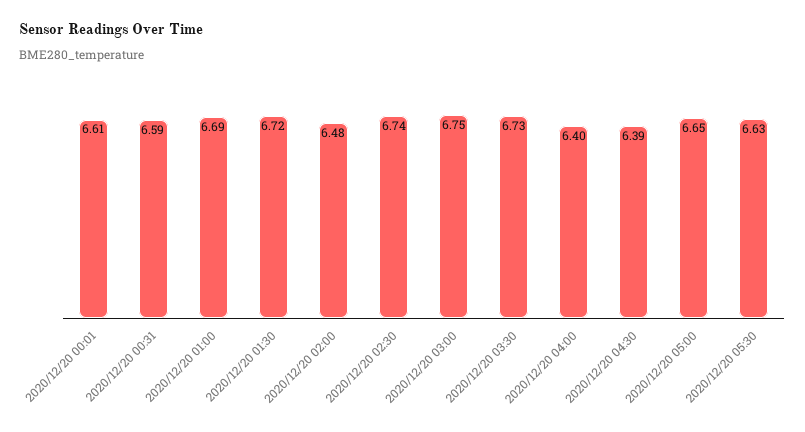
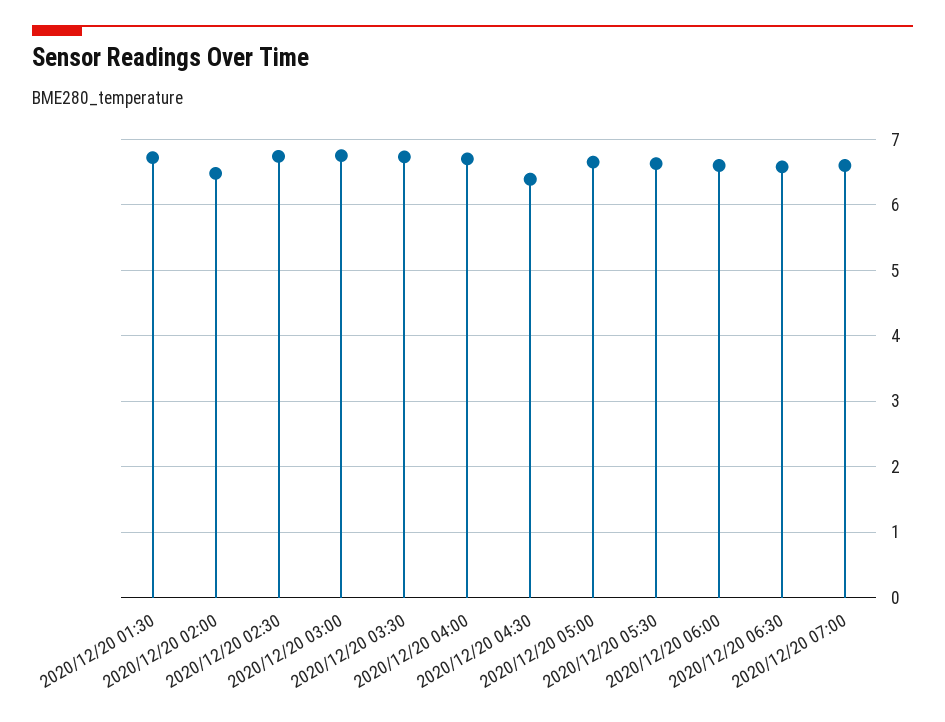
2020/12/20 00:01: 6.61 -> none
2020/12/20 00:31: 6.59 -> none
2020/12/20 01:00: 6.69 -> none
2020/12/20 04:00: 6.4 -> 6.7
2020/12/20 06:00: none -> 6.6
2020/12/20 06:30: none -> 6.6
2020/12/20 07:00: none -> 6.6

